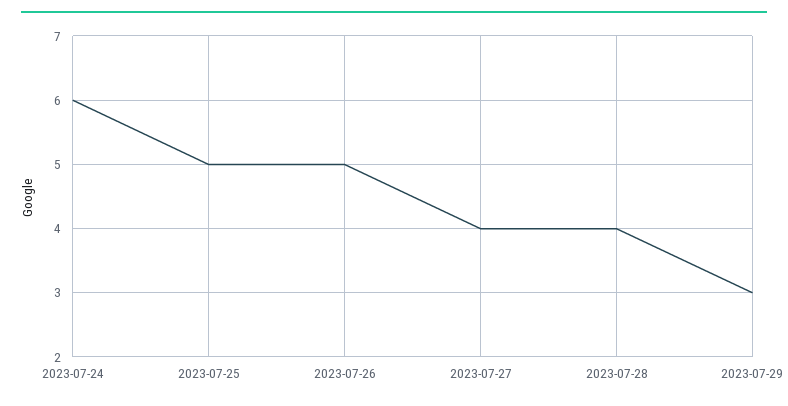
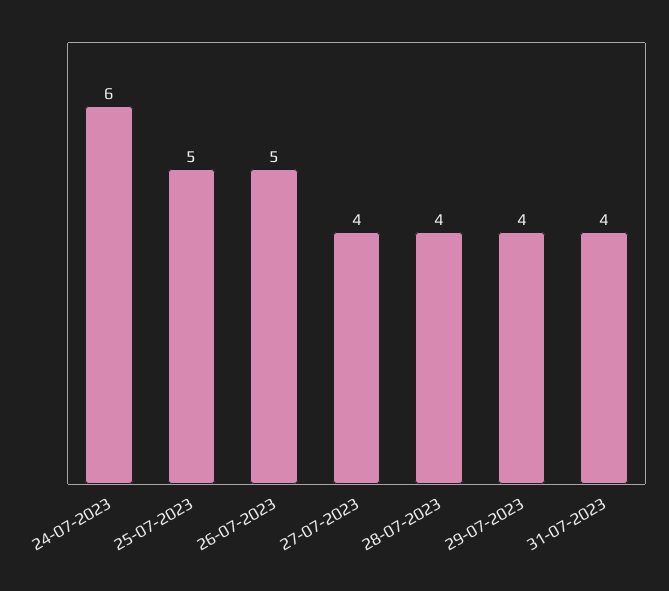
2023-07-29: 3 -> 4
31-07-2023: none -> 4

